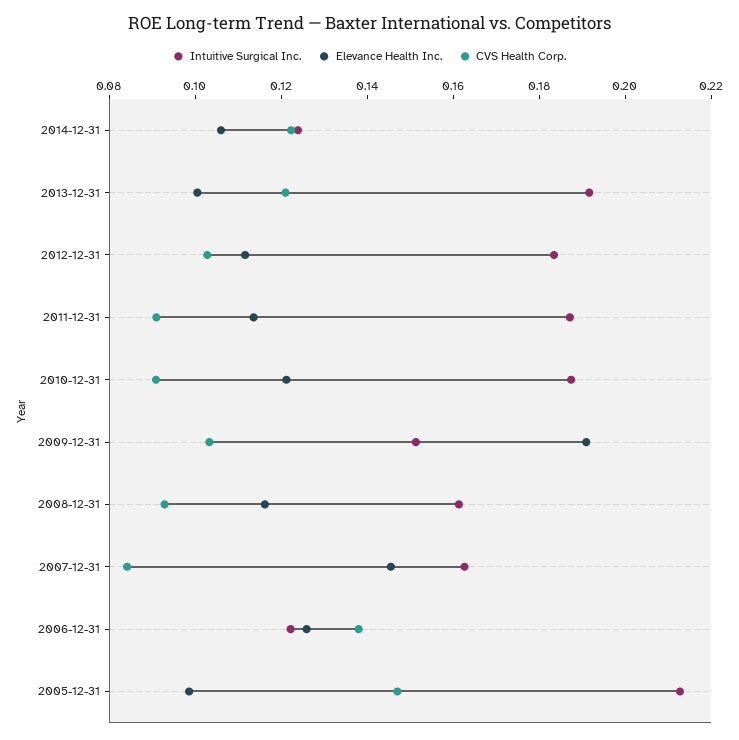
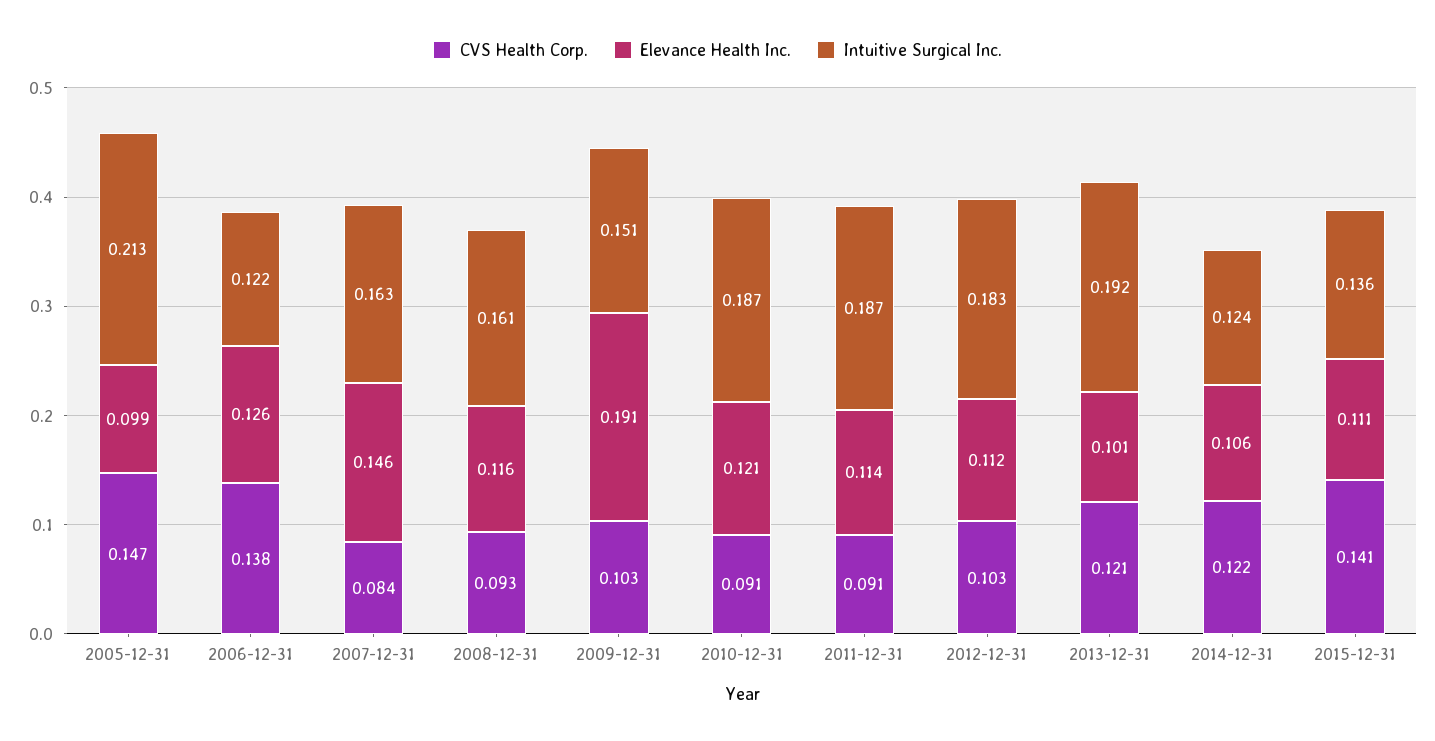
CVS Health Corp., 2015-12-31: none -> 0.141
Elevance Health Inc., 2015-12-31: none -> 0.111
Intuitive Surgical Inc., 2015-12-31: none -> 0.136

